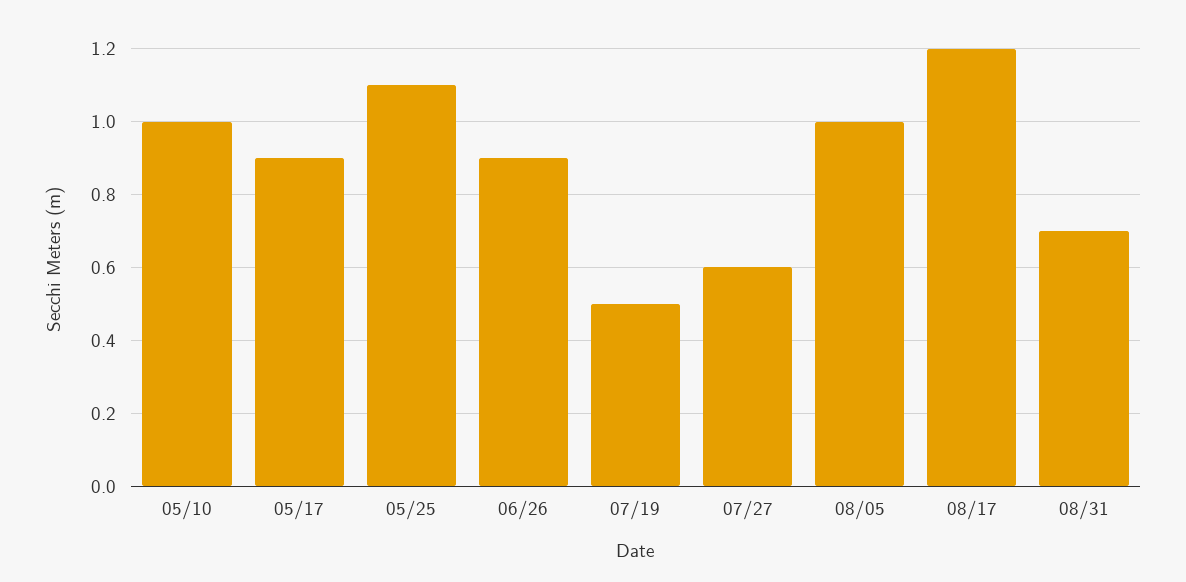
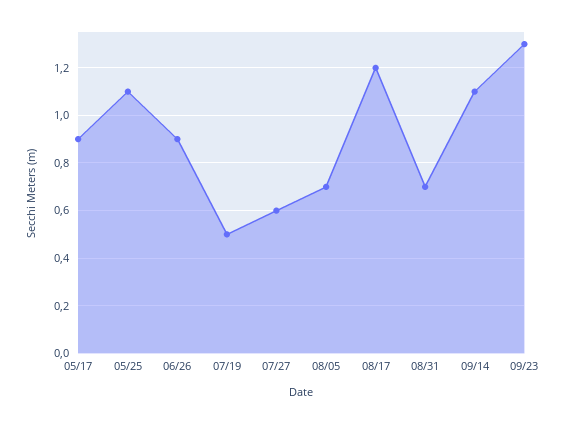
05/10: 1 -> none
08/05: 1 -> 0.7
09/14: none -> 1.1
09/23: none -> 1.3

